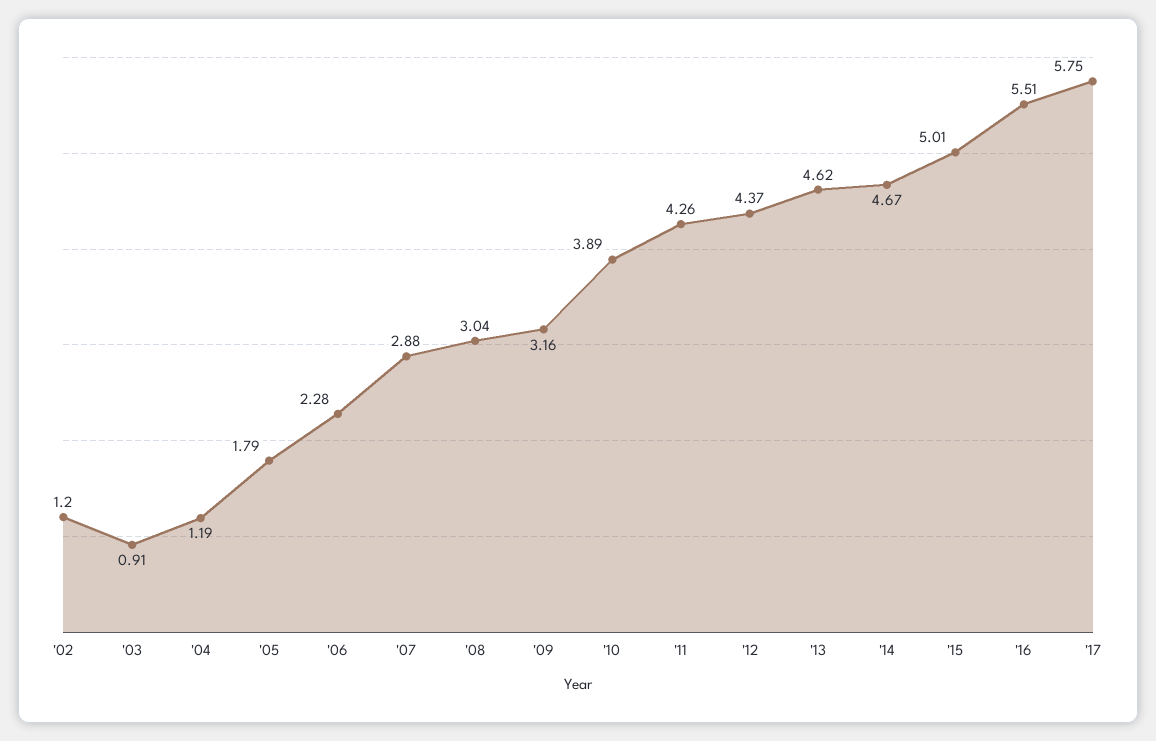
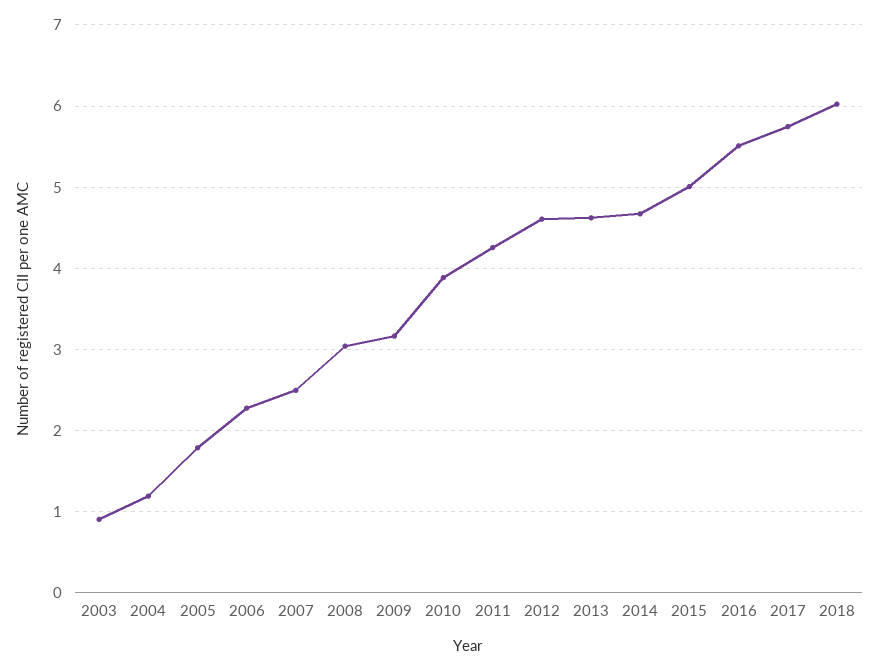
'02: 1.2 -> none
'07: 2.88 -> 2.5
'12: 4.37 -> 4.6
2018: none -> 6

